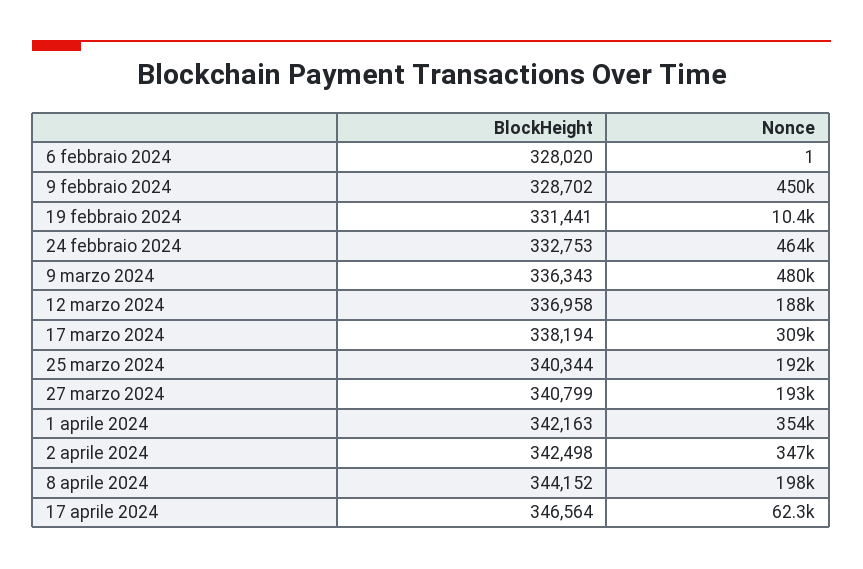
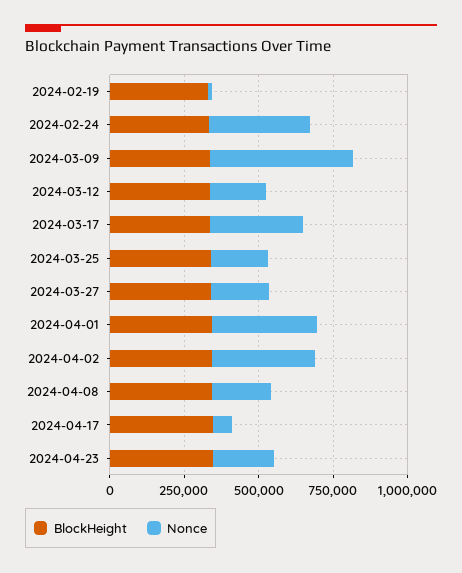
BlockHeight, 6 febbraio 2024: 328020 -> none
Nonce, 6 febbraio 2024: 1 -> none
BlockHeight, 9 febbraio 2024: 328702 -> none
Nonce, 9 febbraio 2024: 450000 -> none
Nonce, 24 febbraio 2024: 464000 -> 350000
BlockHeight, 2024-04-23: none -> 350000
Nonce, 2024-04-23: none -> 200000

